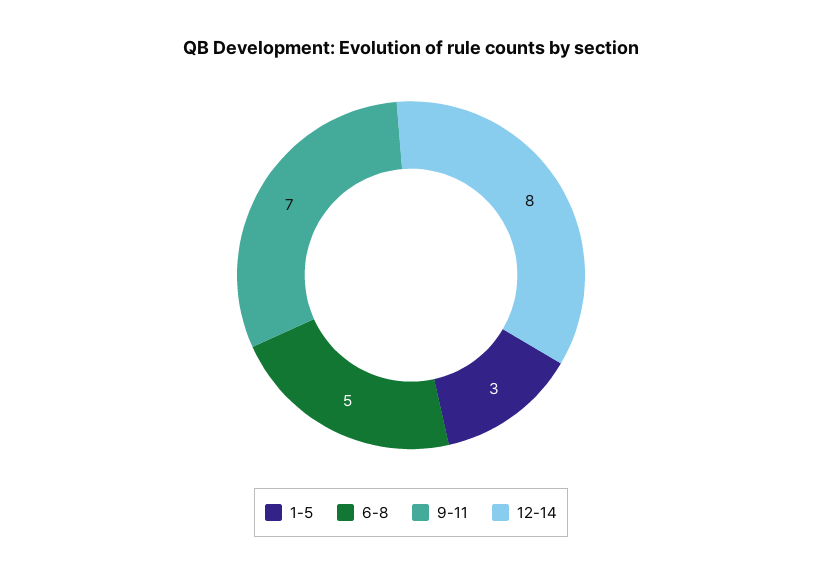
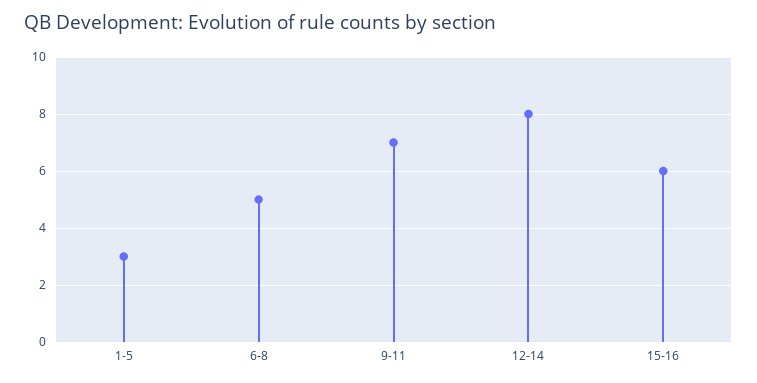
15-16: none -> 6

